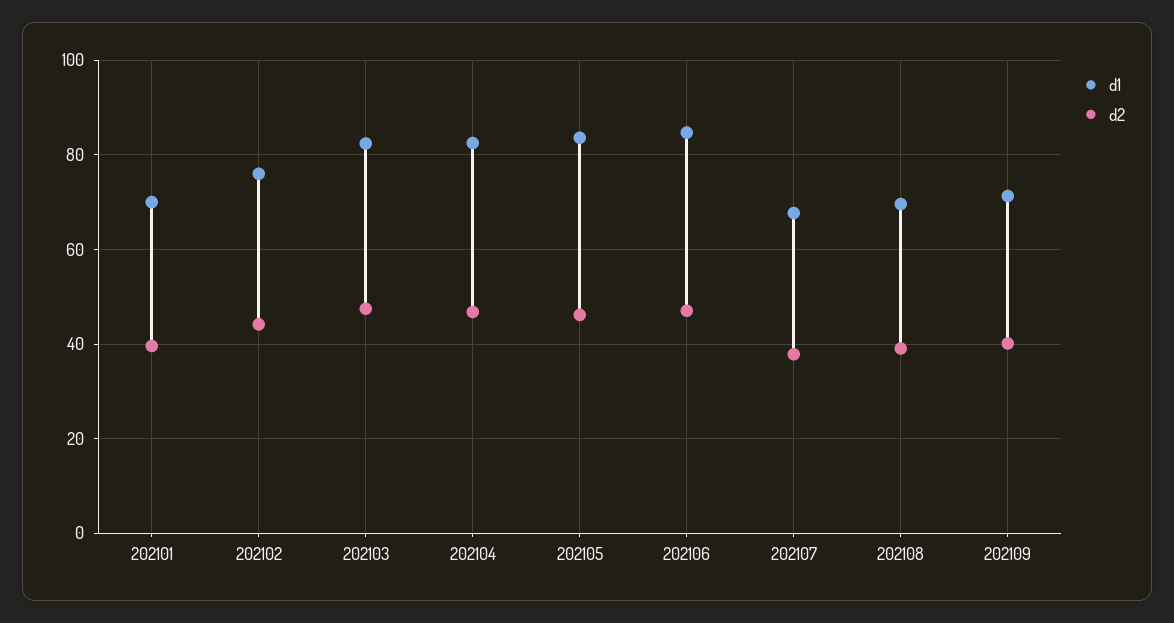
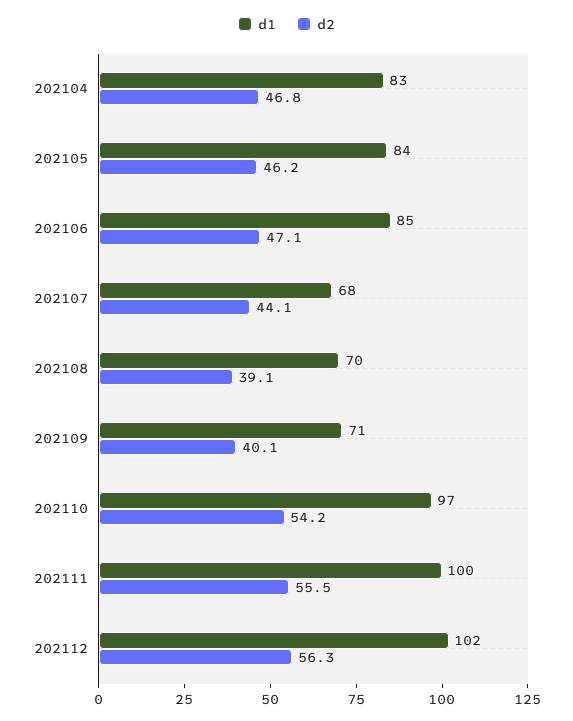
d1, 202101: 70 -> none
d2, 202101: 40 -> none
d1, 202102: 76 -> none
d2, 202102: 44 -> none
d1, 202103: 82 -> none
d2, 202103: 48 -> none
d2, 202107: 38 -> 44.1
d1, 202110: none -> 97
d2, 202110: none -> 54.2
d1, 202111: none -> 100
d2, 202111: none -> 55.5
d1, 202112: none -> 102
d2, 202112: none -> 56.3

